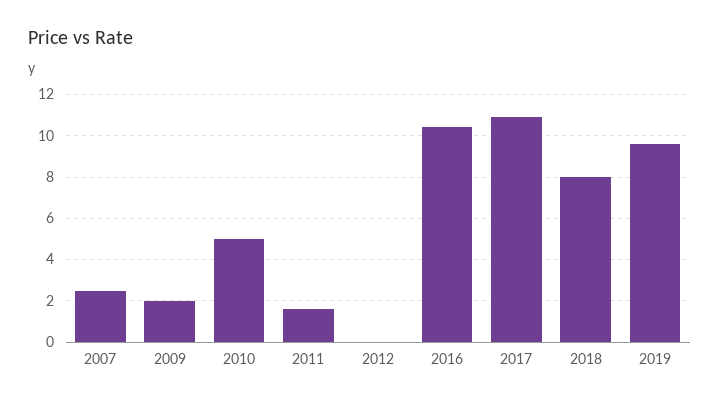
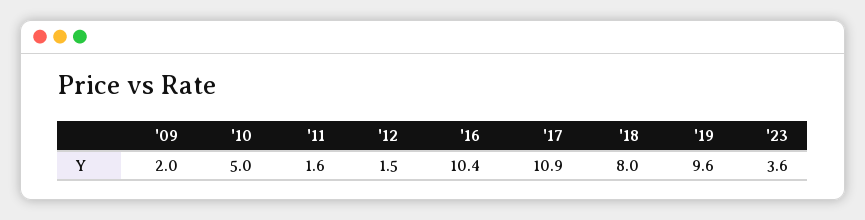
2007: 2.5 -> none
2012: 0 -> 1.5
'23: none -> 3.6

